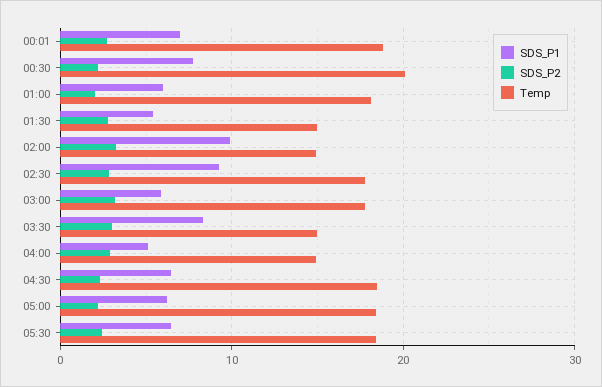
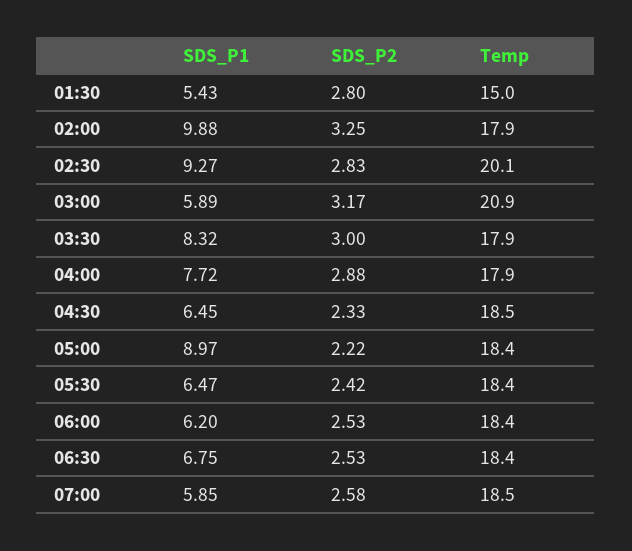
SDS_P1, 00:01: 7 -> none
SDS_P2, 00:01: 3 -> none
Temp, 00:01: 19 -> none
SDS_P1, 00:30: 8 -> none
SDS_P2, 00:30: 2 -> none
Temp, 00:30: 20 -> none
SDS_P1, 01:00: 6 -> none
SDS_P2, 01:00: 2 -> none
Temp, 01:00: 18 -> none
Temp, 02:00: 15 -> 17.9
Temp, 02:30: 18 -> 20.1
Temp, 03:00: 18 -> 20.9
Temp, 03:30: 15 -> 17.9
SDS_P1, 04:00: 5 -> 7.72
Temp, 04:00: 15 -> 17.9
SDS_P1, 05:00: 6 -> 8.97
SDS_P1, 06:00: none -> 6.2
SDS_P2, 06:00: none -> 2.53
Temp, 06:00: none -> 18.4
SDS_P1, 06:30: none -> 6.75
SDS_P2, 06:30: none -> 2.53
Temp, 06:30: none -> 18.4
SDS_P1, 07:00: none -> 5.85
SDS_P2, 07:00: none -> 2.58
Temp, 07:00: none -> 18.5

